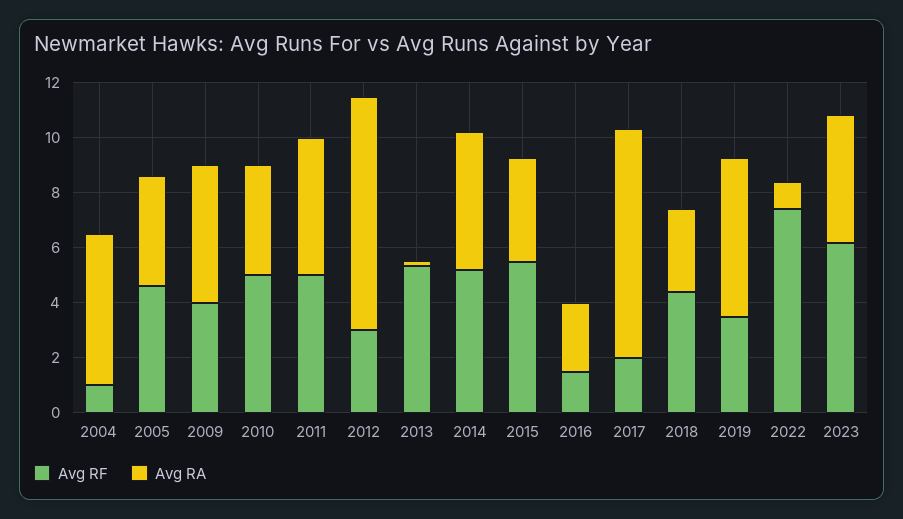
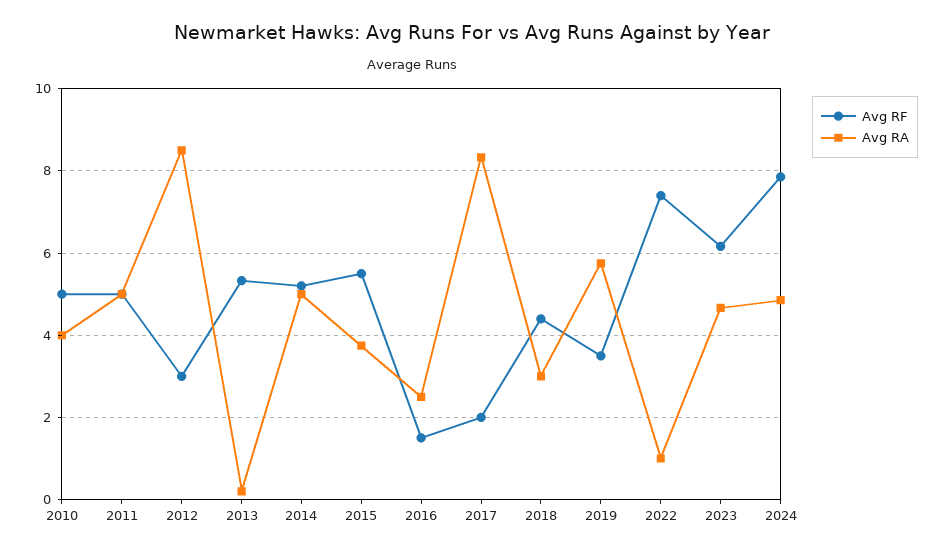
Avg RF, 2004: 1 -> none
Avg RA, 2004: 5.5 -> none
Avg RF, 2005: 4.5 -> none
Avg RA, 2005: 4 -> none
Avg RF, 2009: 4 -> none
Avg RA, 2009: 5 -> none
Avg RF, 2024: none -> 7.8
Avg RA, 2024: none -> 4.8

